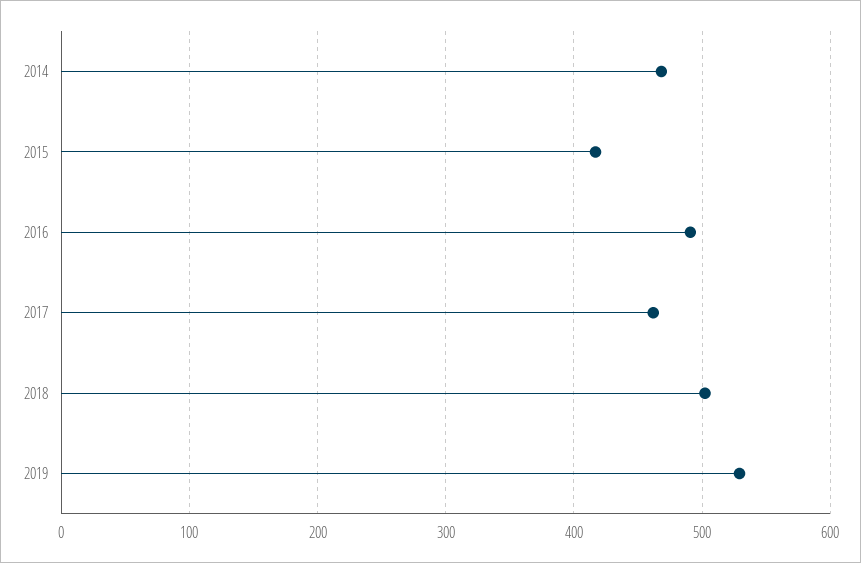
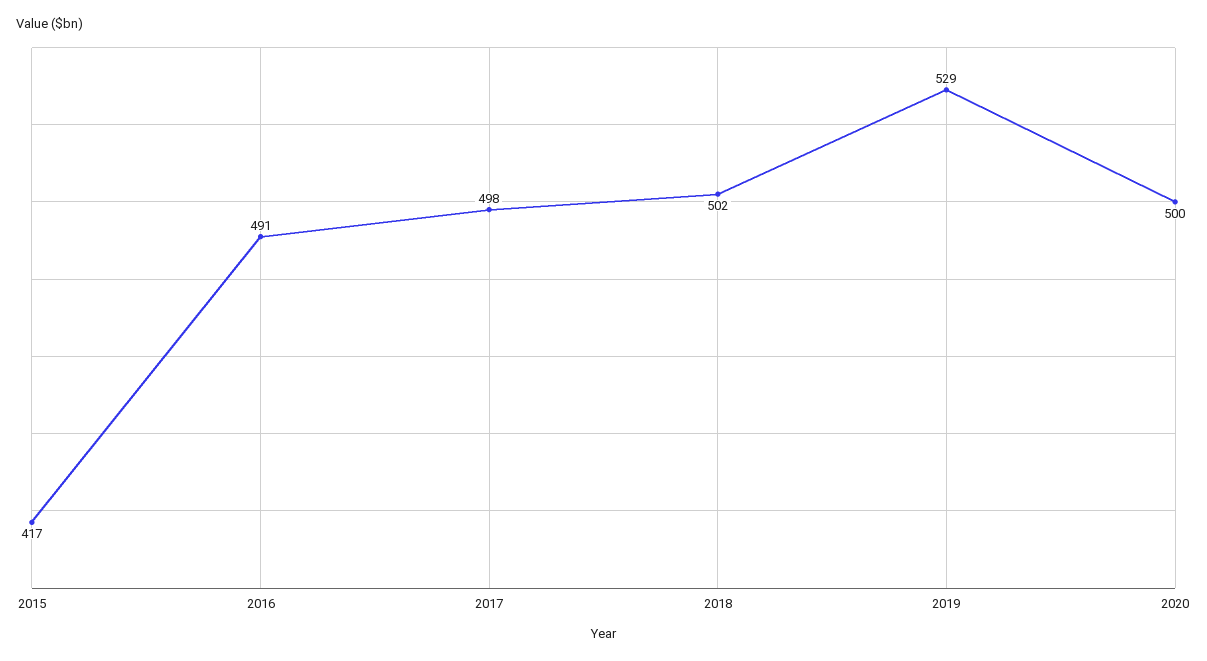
2014: 470 -> none
2017: 460 -> 498
2020: none -> 500

